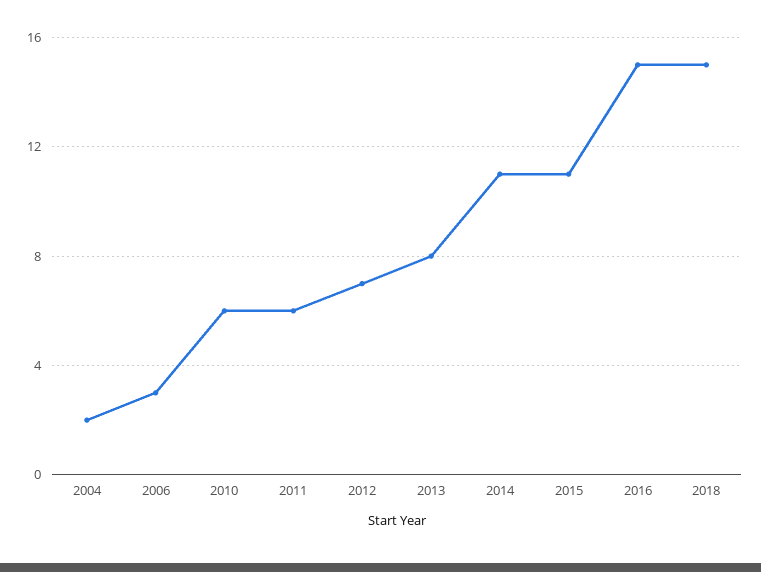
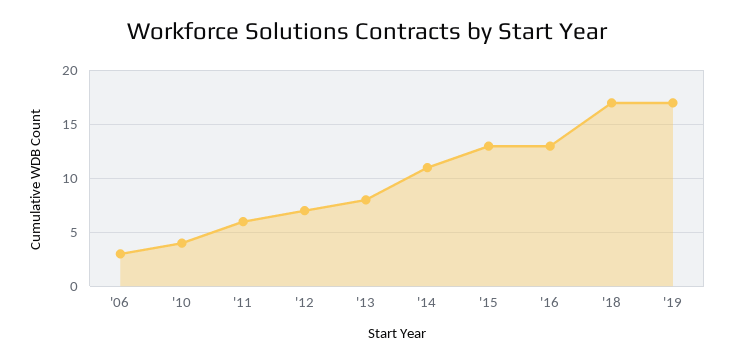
2004: 2 -> none
2010: 6 -> 4
2015: 11 -> 13
2016: 15 -> 13
2018: 15 -> 17
'19: none -> 17

